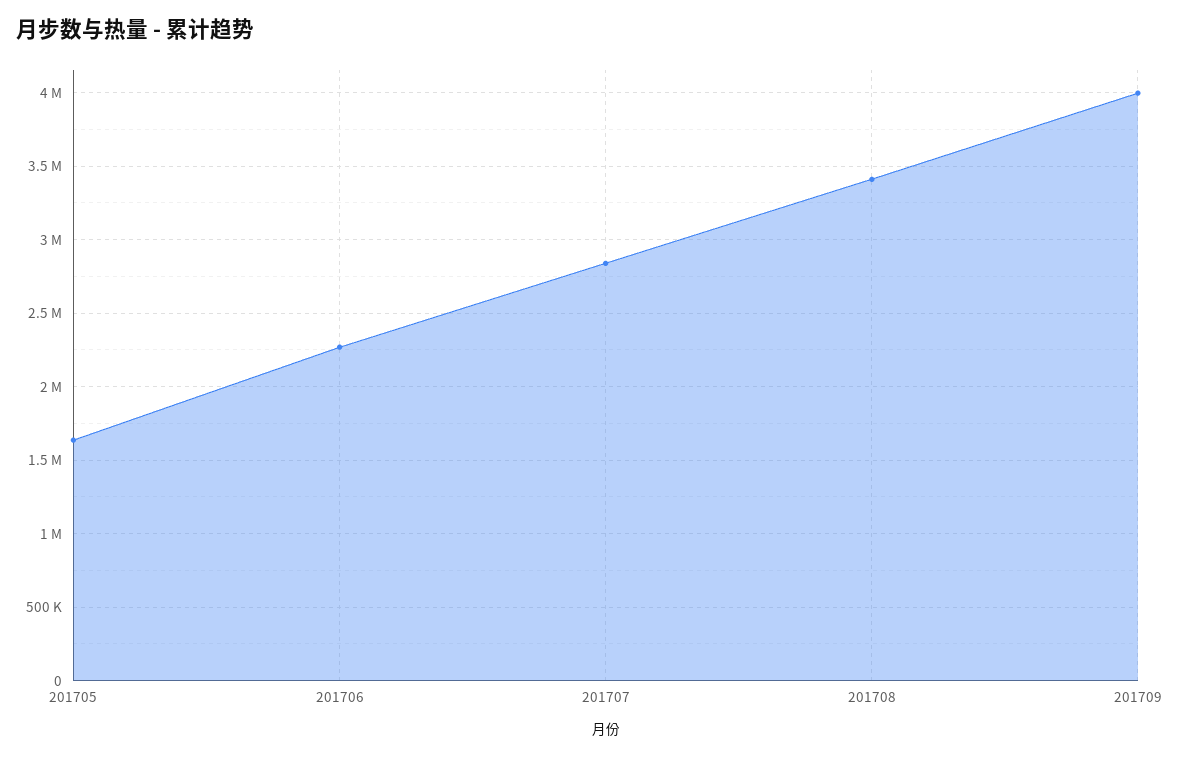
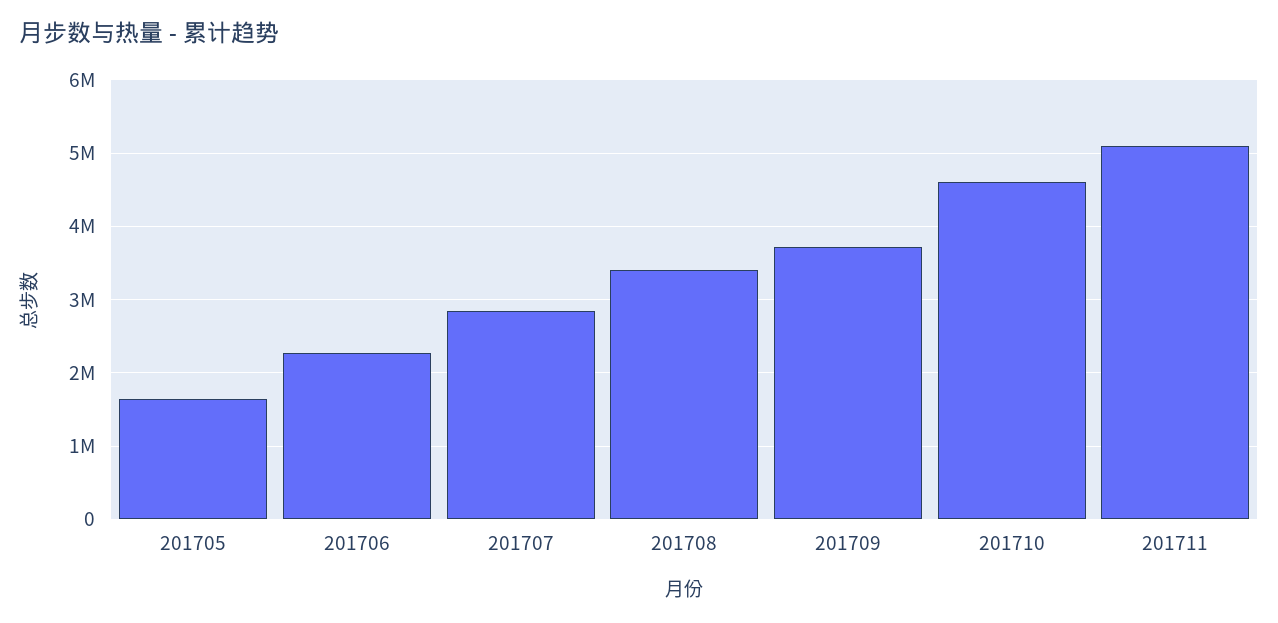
201709: 4000000 -> 3700000
201710: none -> 4600000
201711: none -> 5100000

